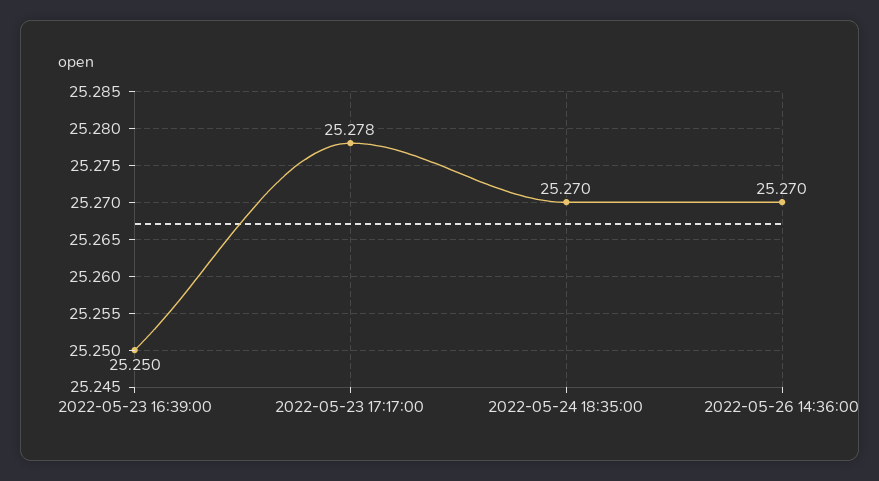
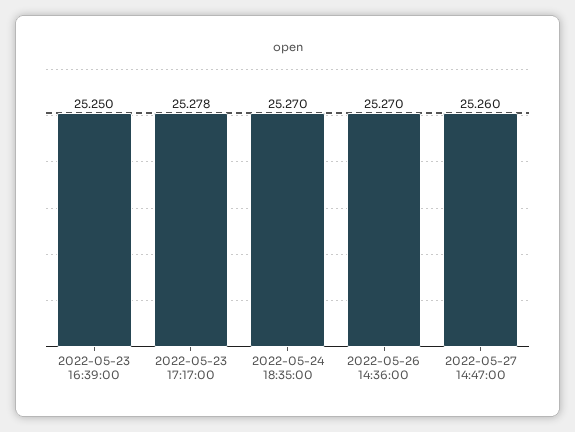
2022-05-27 14:47:00: none -> 25.26

